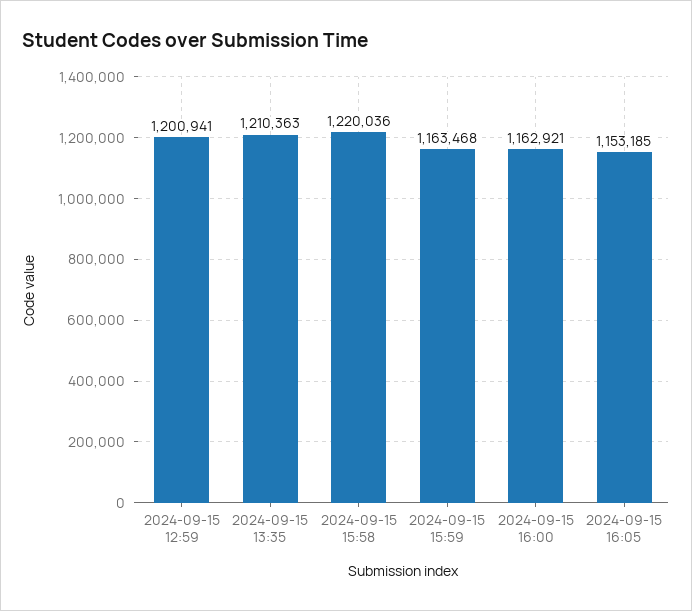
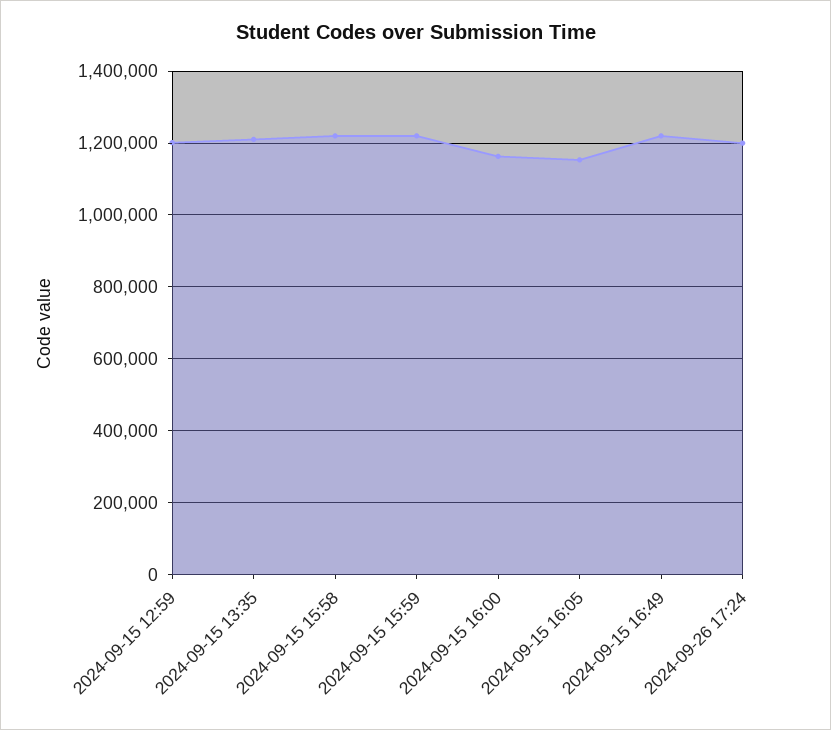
2024-09-15 15:59: 1163468 -> 1220000
2024-09-15 16:49: none -> 1220000
2024-09-26 17:24: none -> 1200000

